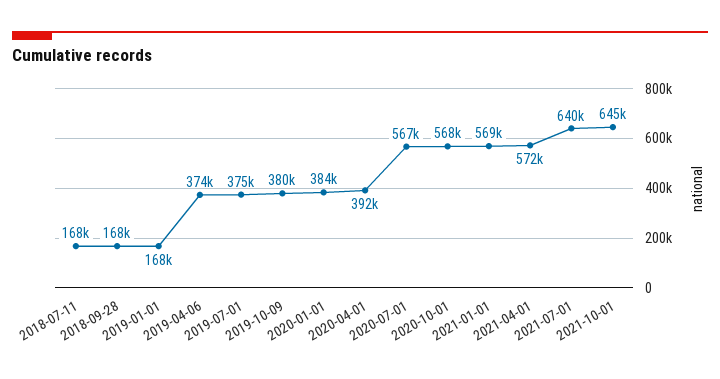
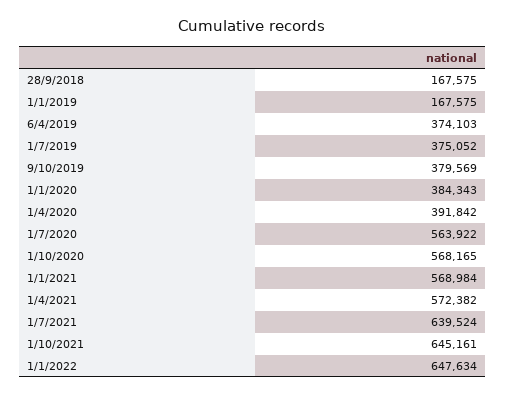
2018-07-11: 168000 -> none
2020-07-01: 567000 -> 563922
1/1/2022: none -> 647634

